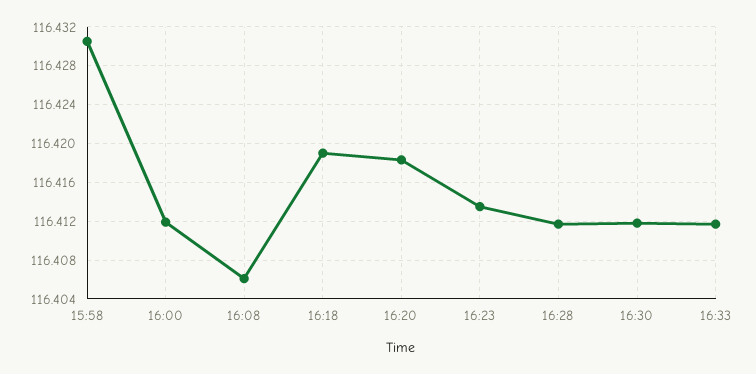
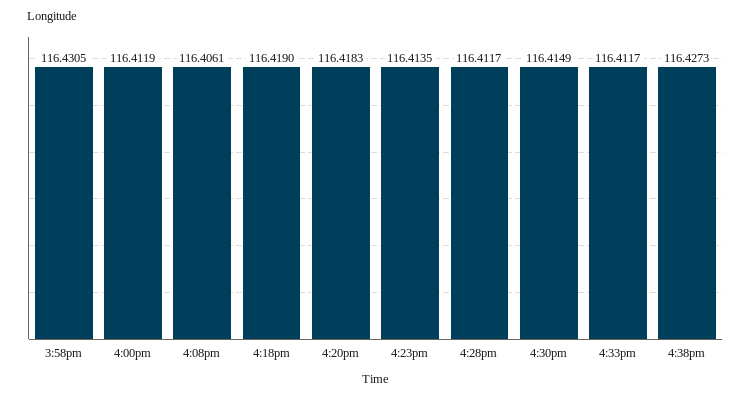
16:30: 116.412 -> 116.4149
4:38pm: none -> 116.4273

